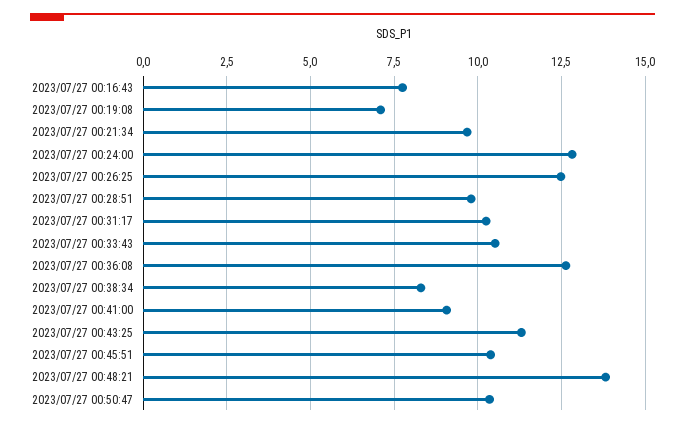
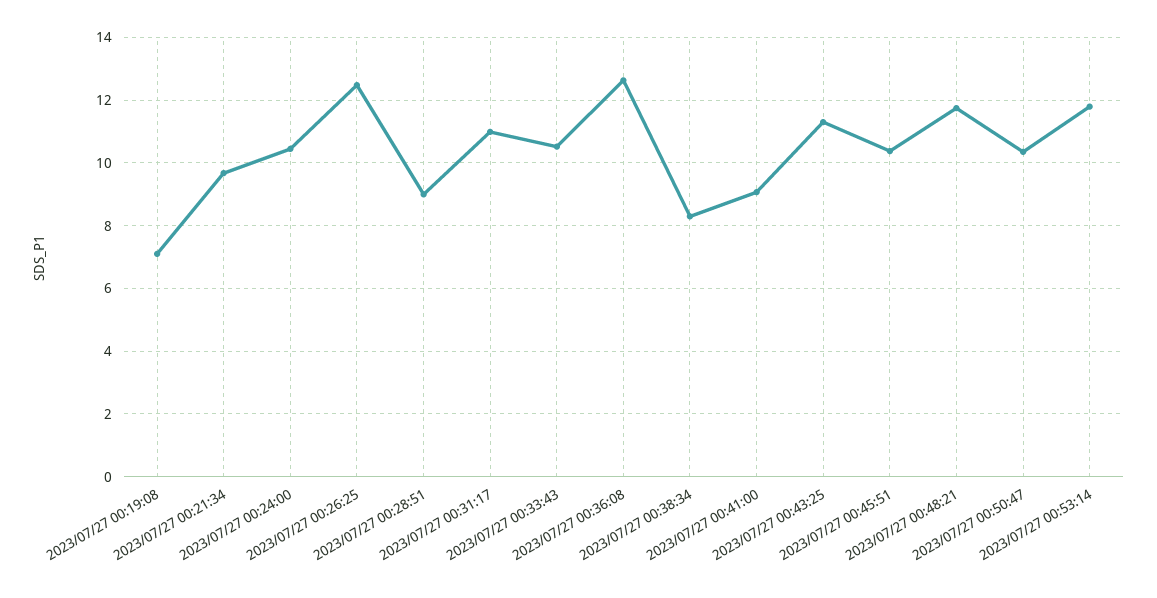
2023/07/27 00:16:43: 7.75 -> none
2023/07/27 00:24:00: 12.75 -> 10.4
2023/07/27 00:28:51: 9.75 -> 9
2023/07/27 00:31:17: 10.25 -> 11
2023/07/27 00:48:21: 13.75 -> 11.8
2023/07/27 00:53:14: none -> 11.8

